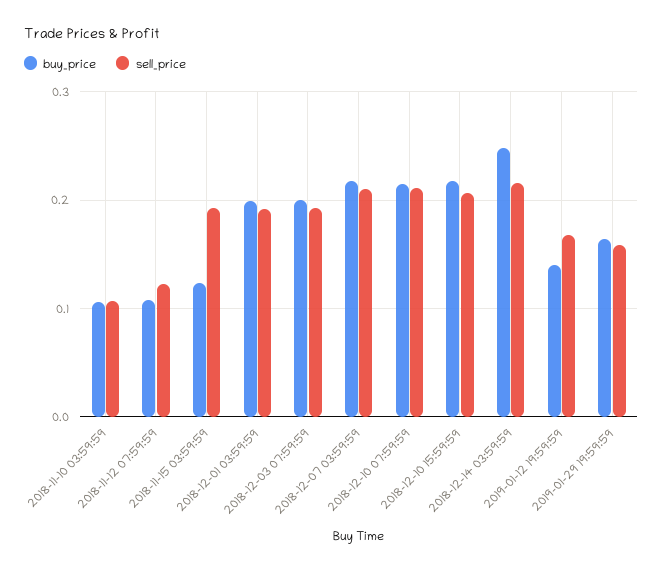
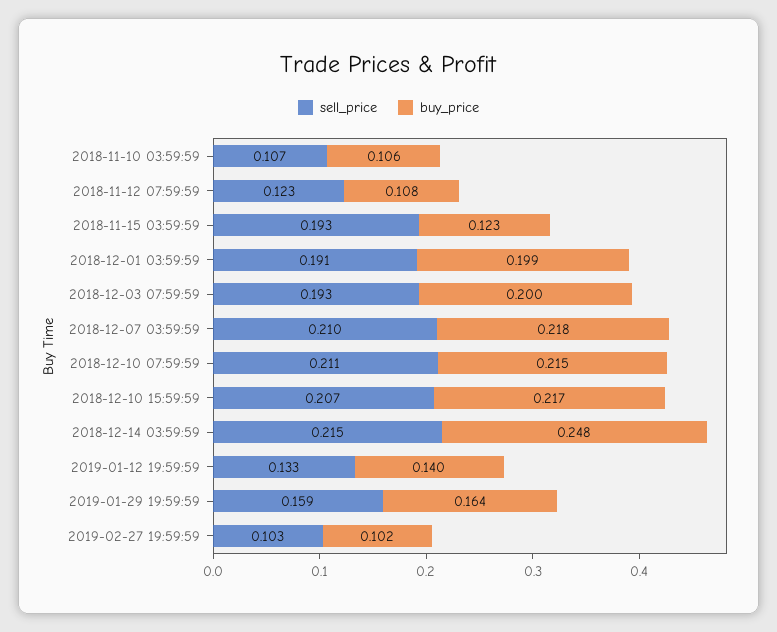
sell_price, 2019-01-12 19:59:59: 0.17 -> 0.133
sell_price, 2019-02-27 19:59:59: none -> 0.103
buy_price, 2019-02-27 19:59:59: none -> 0.102

